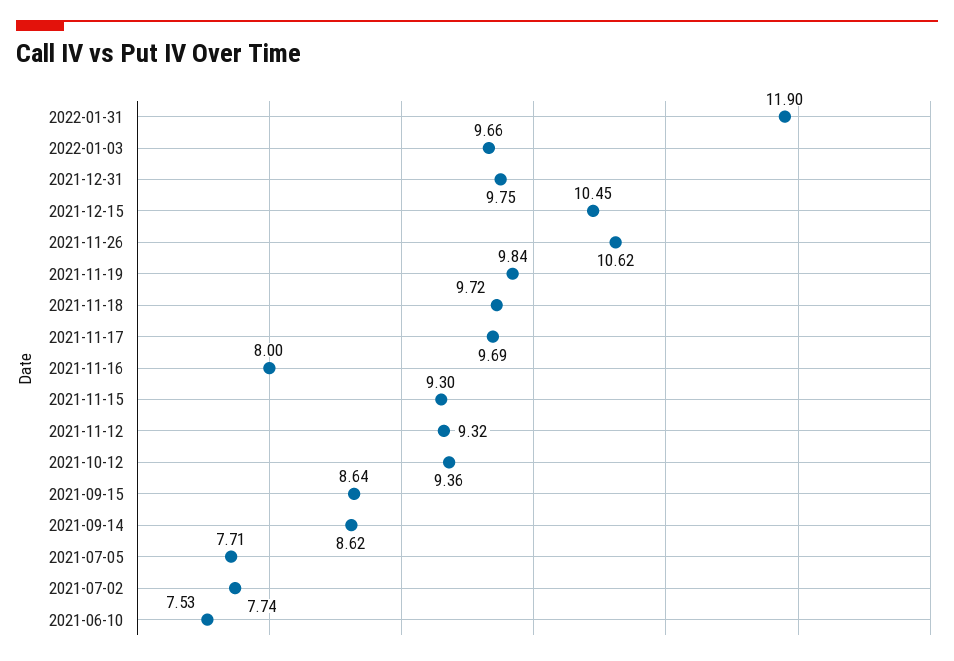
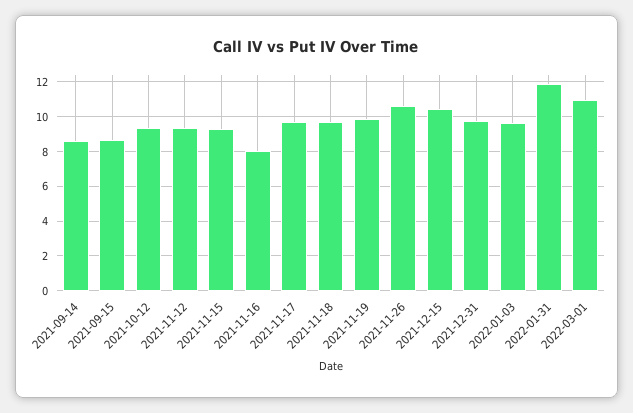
2021-07-05: 7.71 -> none
2021-07-02: 7.74 -> none
2021-06-10: 7.53 -> none
2022-03-01: none -> 11

